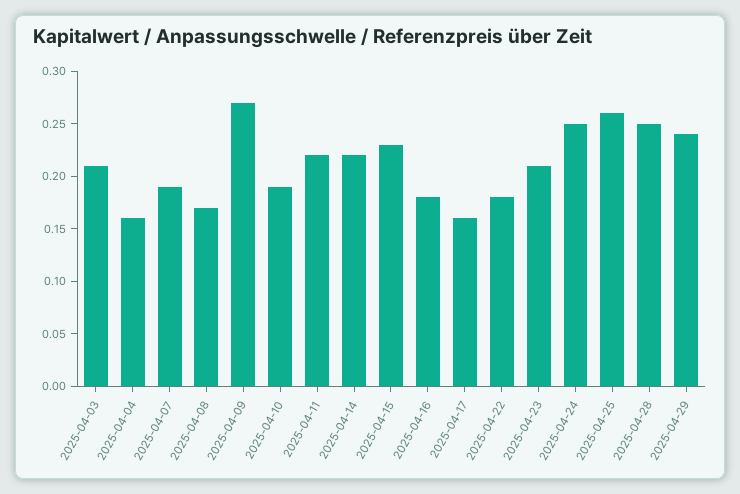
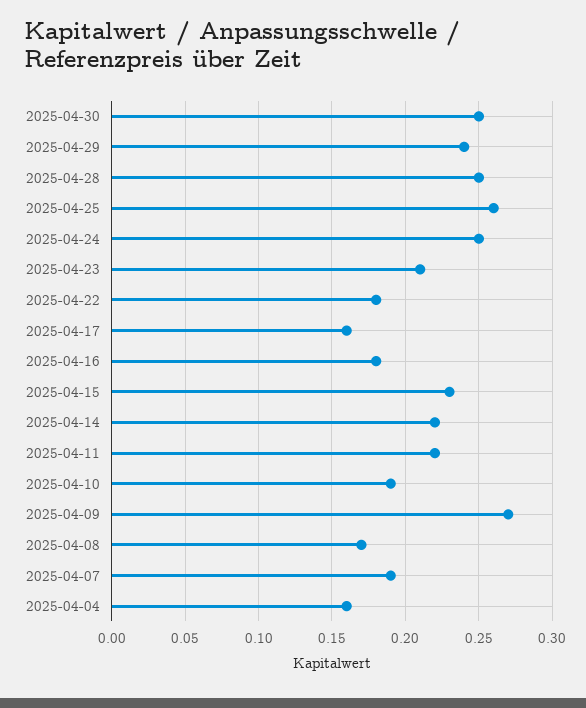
2025-04-03: 0.21 -> none
2025-04-30: none -> 0.25

